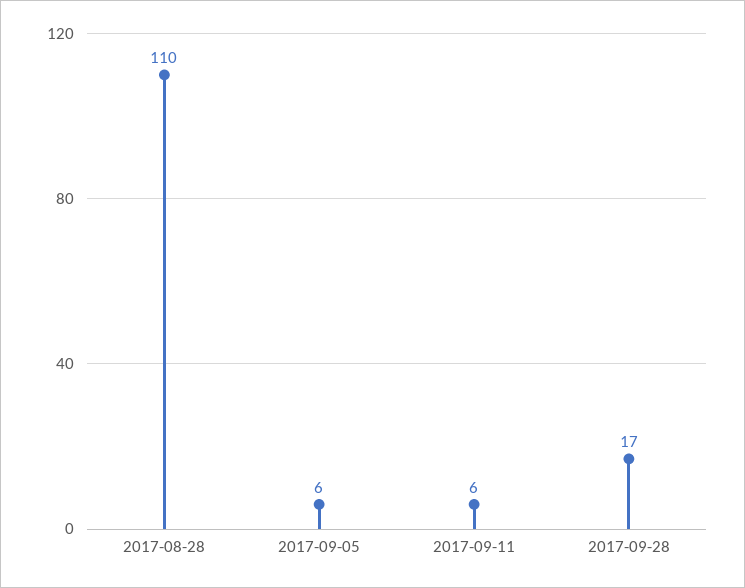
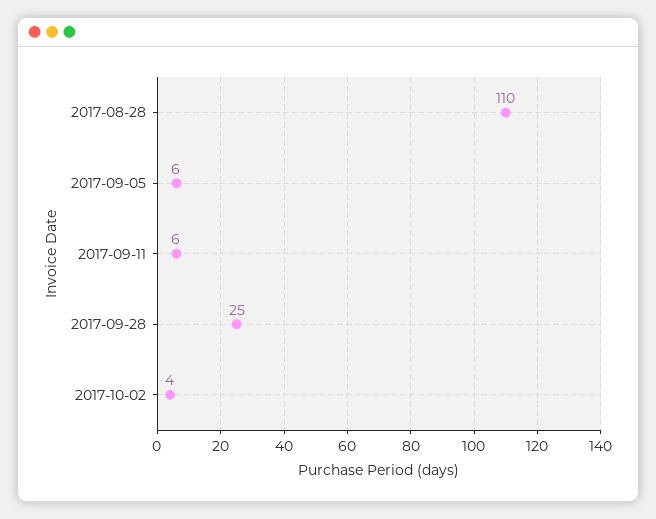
2017-09-28: 17 -> 25
2017-10-02: none -> 4

